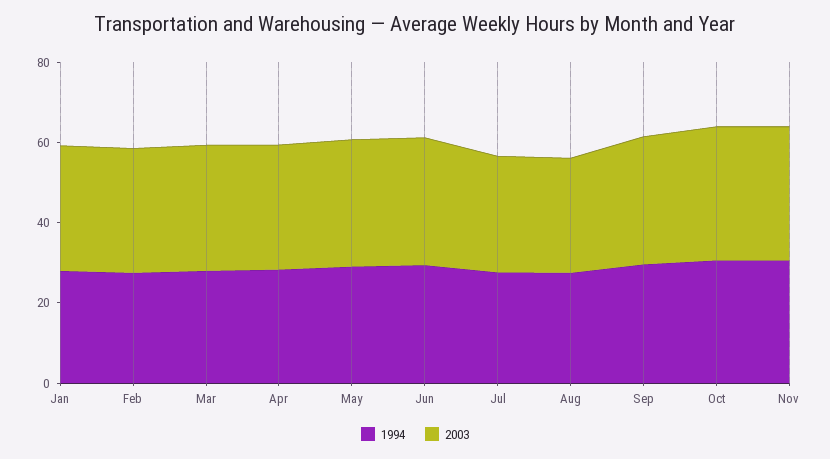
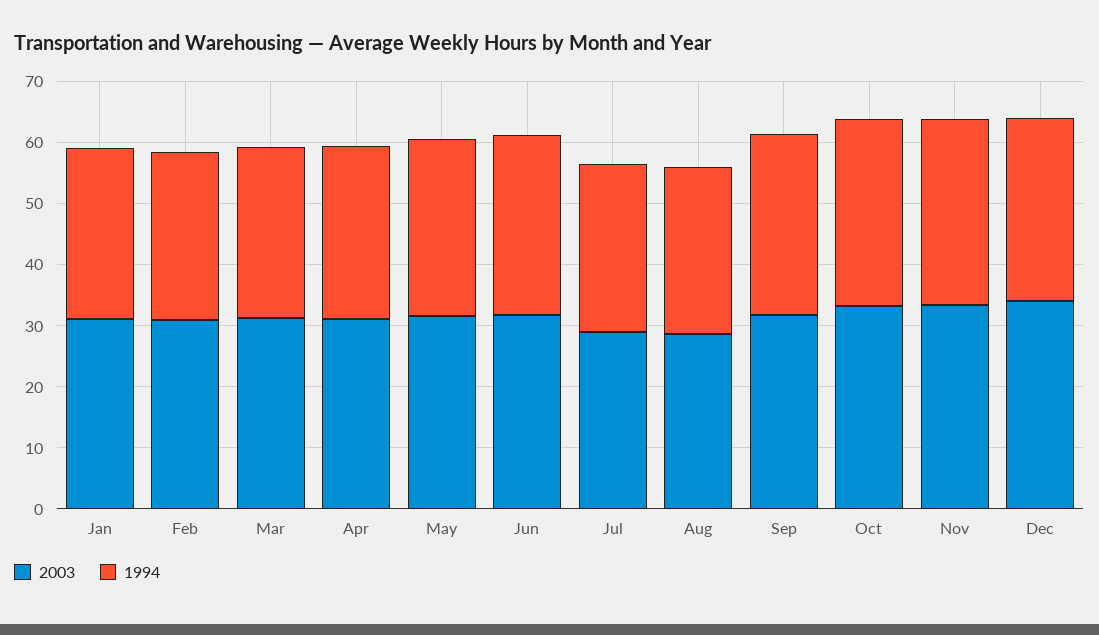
2003, Dec: none -> 34
1994, Dec: none -> 30

